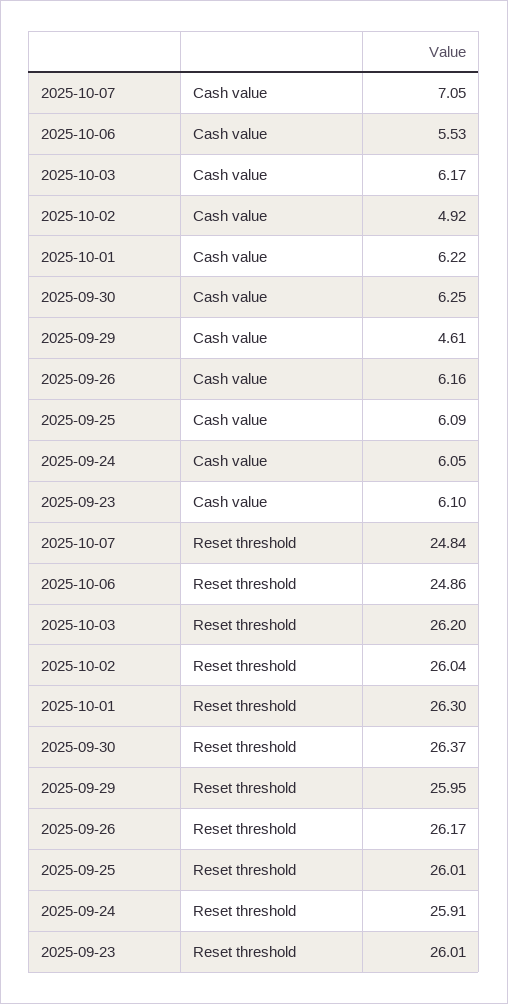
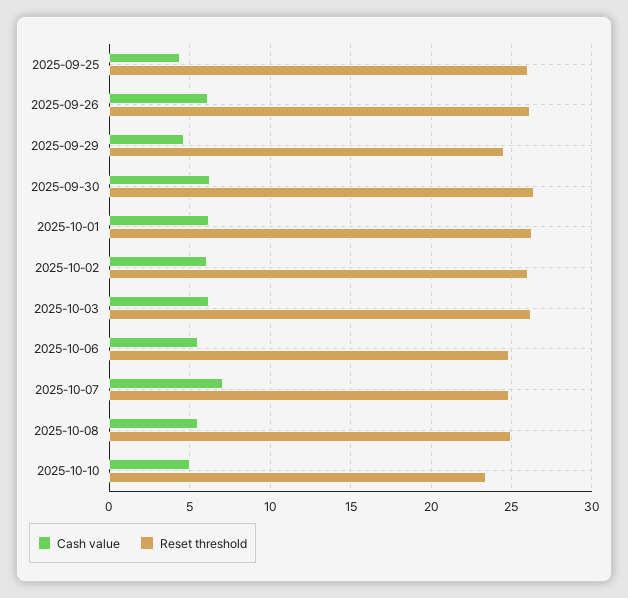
Cash value, 2025-10-02: 4.92 -> 6
Cash value, 2025-09-25: 6.09 -> 4.5
Cash value, 2025-09-24: 6.05 -> none
Cash value, 2025-09-23: 6.1 -> none
Reset threshold, 2025-09-29: 25.95 -> 24.5
Reset threshold, 2025-09-24: 25.91 -> none
Reset threshold, 2025-09-23: 26.01 -> none
Cash value, 2025-10-08: none -> 5.5
Reset threshold, 2025-10-08: none -> 25
Cash value, 2025-10-10: none -> 5
Reset threshold, 2025-10-10: none -> 23.5

